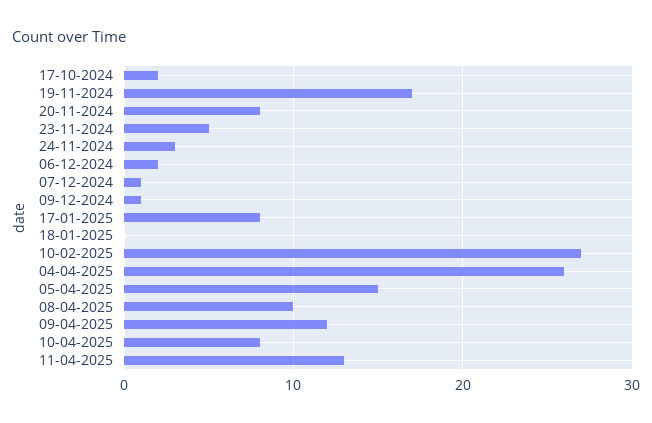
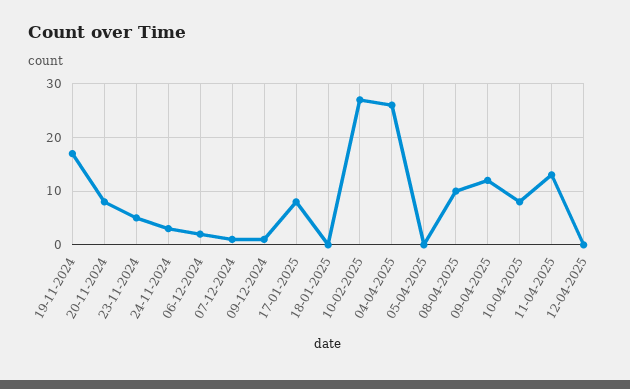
17-10-2024: 2 -> none
05-04-2025: 15 -> 0
12-04-2025: none -> 0

